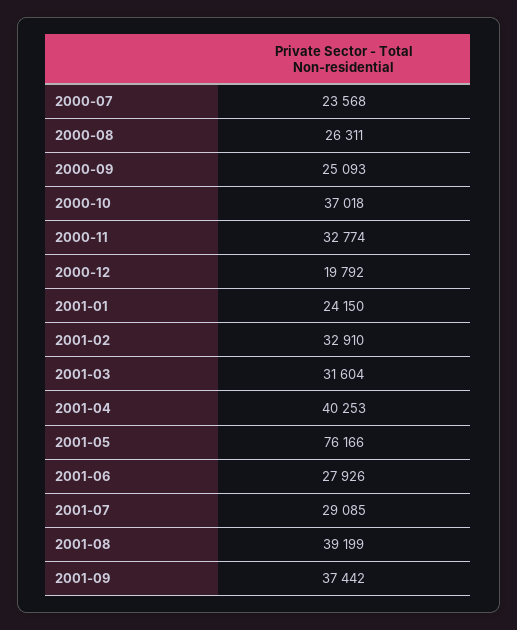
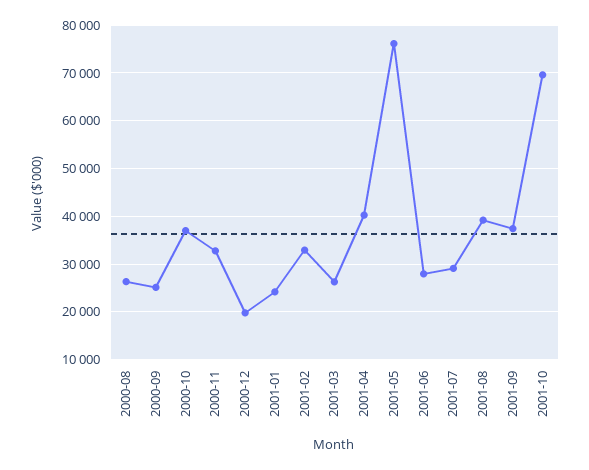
2000-07: 23568 -> none
2001-03: 31604 -> 26000
2001-10: none -> 70000

